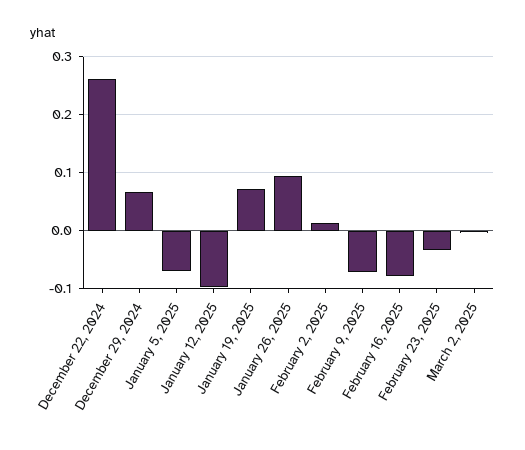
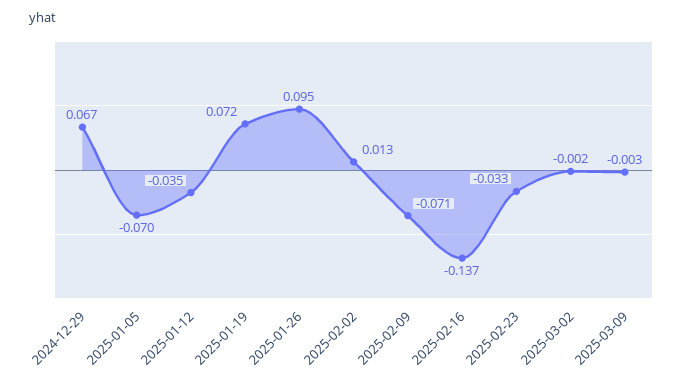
December 22, 2024: 0.26 -> none
January 12, 2025: -0.1 -> -0.035
February 16, 2025: -0.08 -> -0.137
2025-03-09: none -> -0.003

